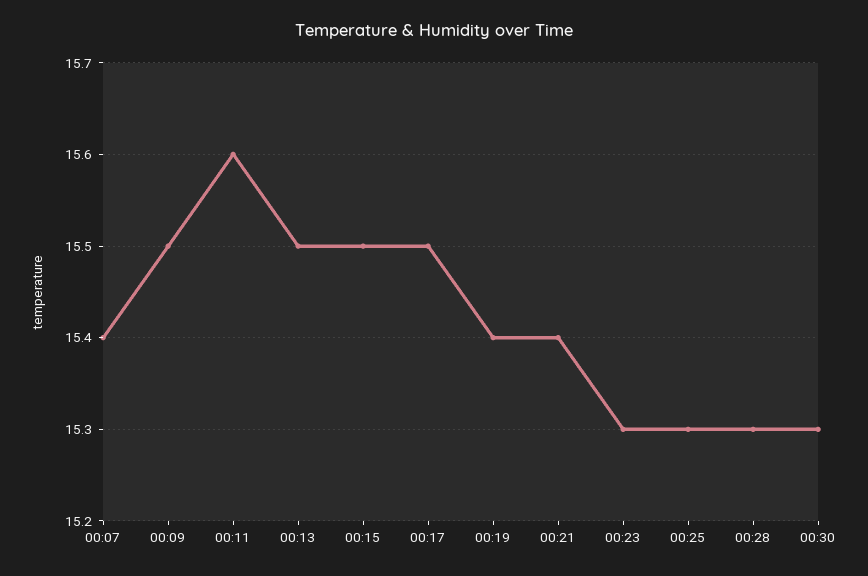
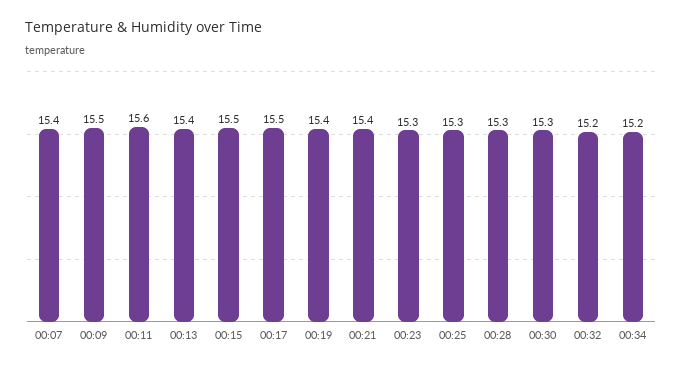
00:13: 15.5 -> 15.4
00:32: none -> 15.2
00:34: none -> 15.2

